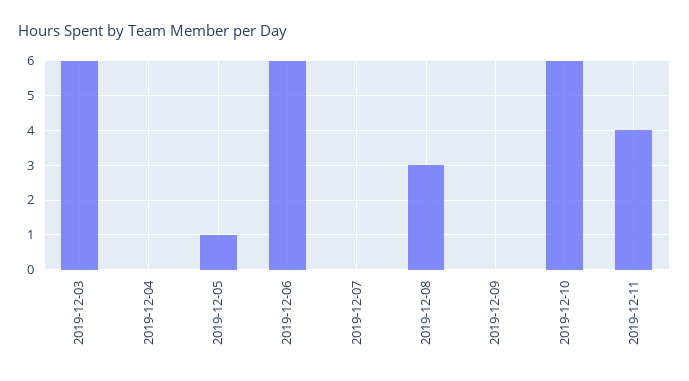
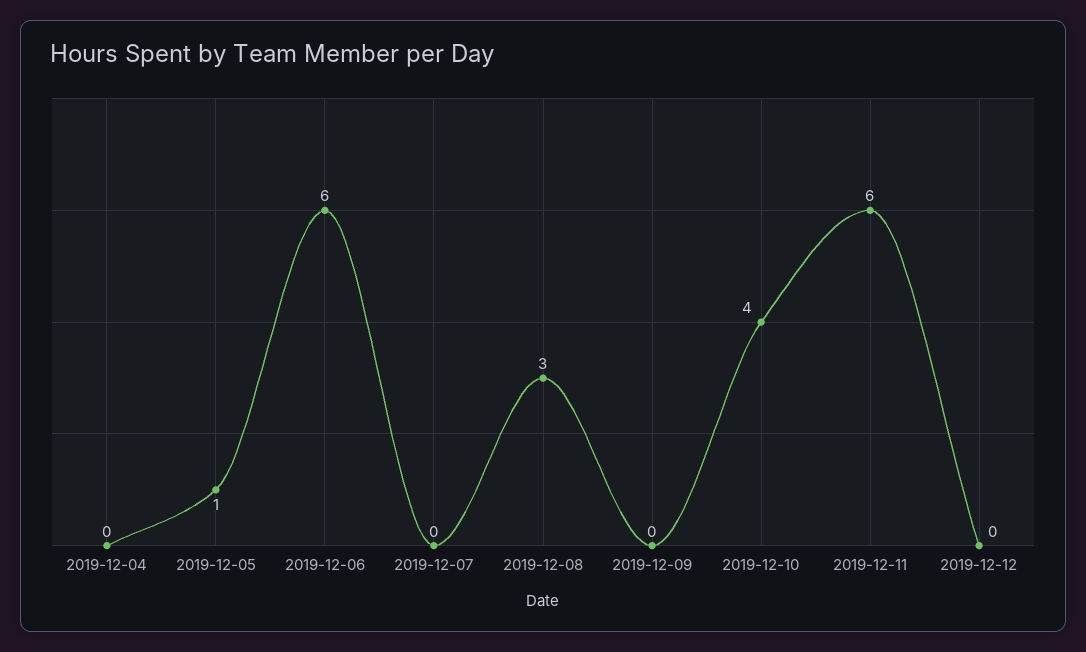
2019-12-03: 6 -> none
2019-12-10: 6 -> 4
2019-12-11: 4 -> 6
2019-12-12: none -> 0

